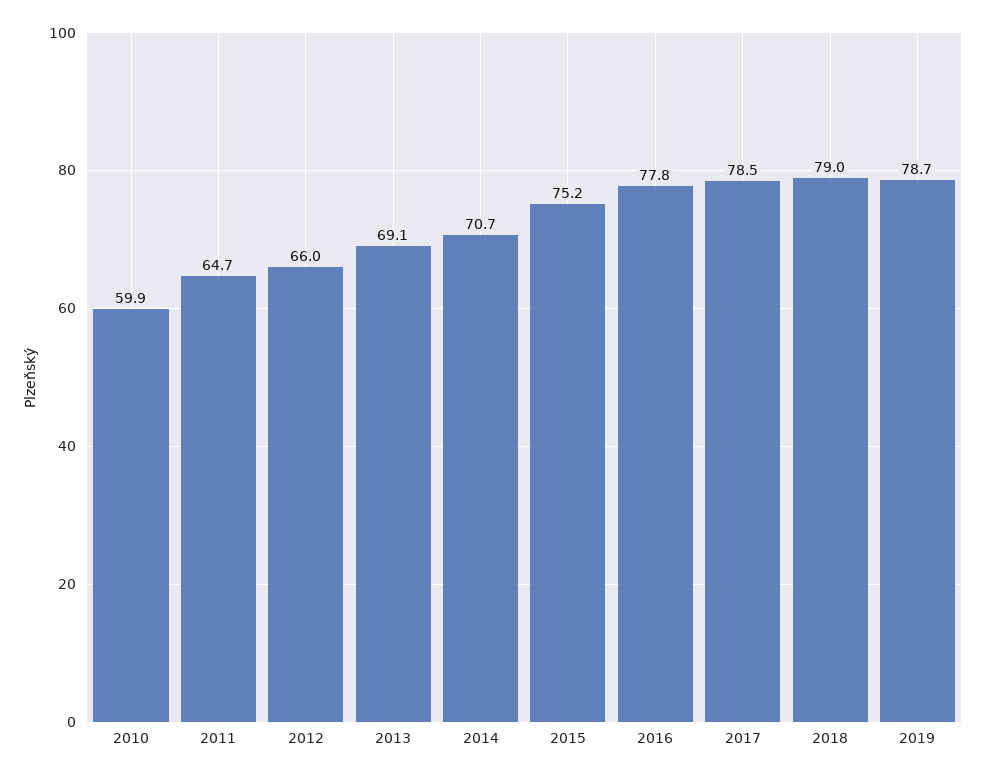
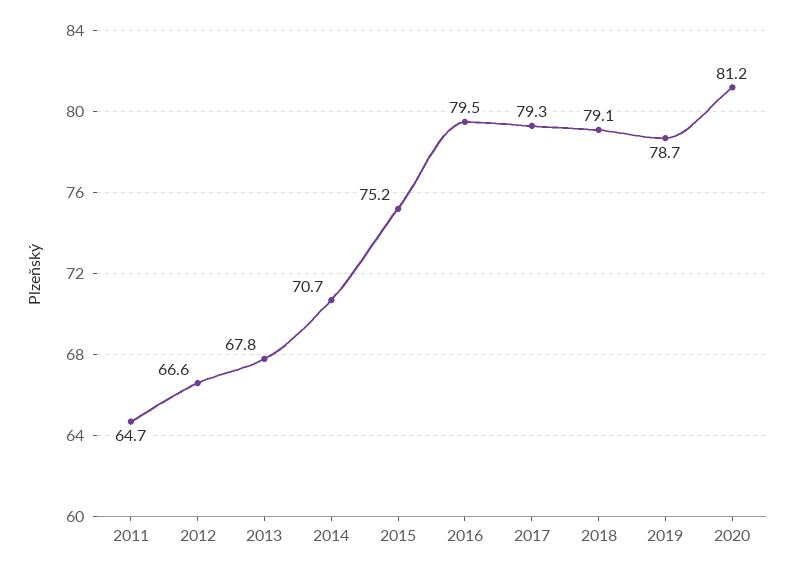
2010: 59.9 -> none
2012: 66 -> 66.6
2013: 69.1 -> 67.8
2016: 77.8 -> 79.5
2017: 78.5 -> 79.3
2018: 79 -> 79.1
2020: none -> 81.2

